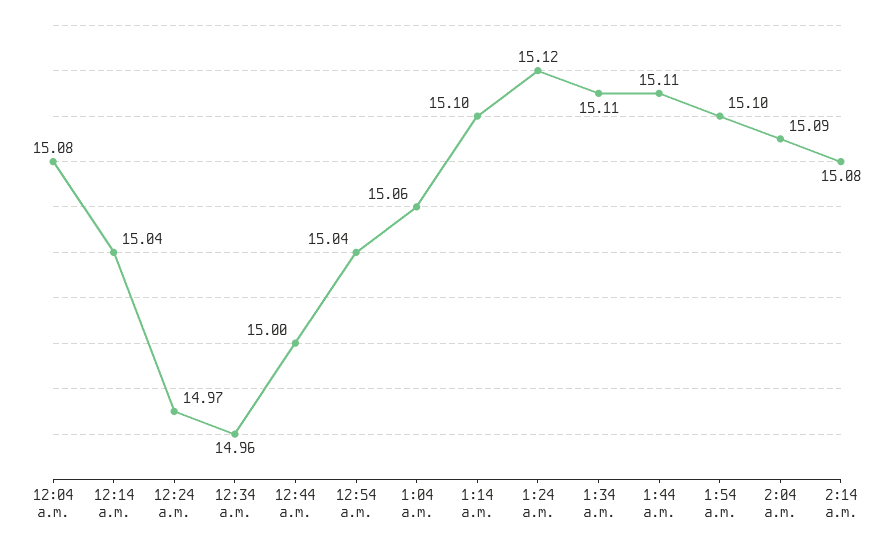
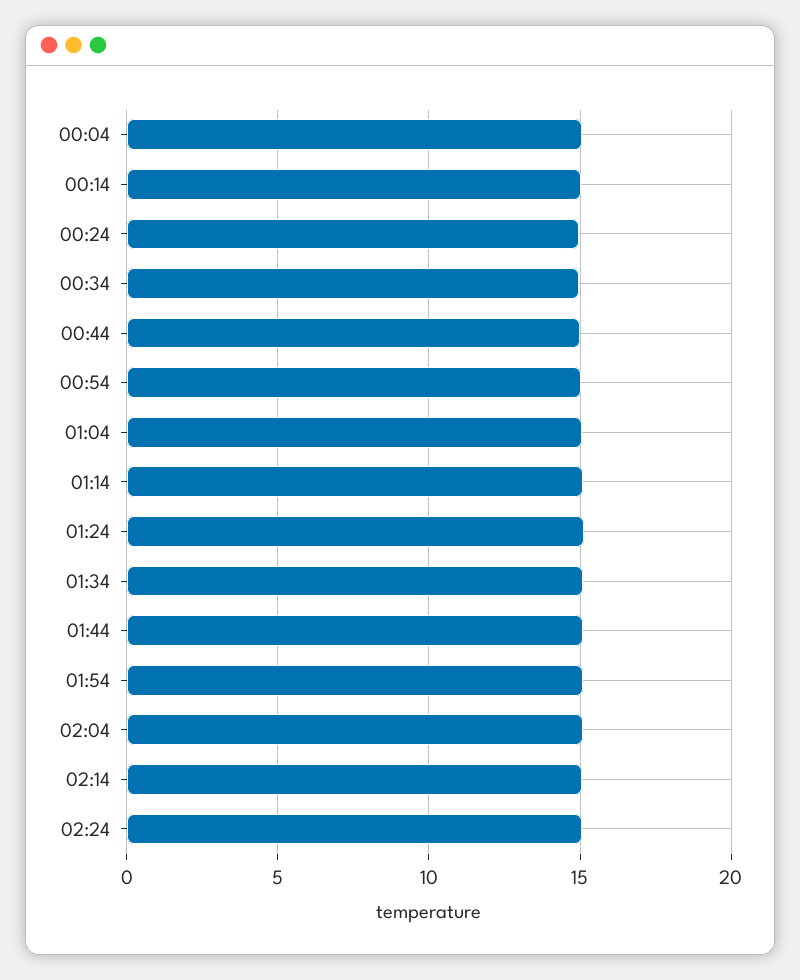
02:24: none -> 15

